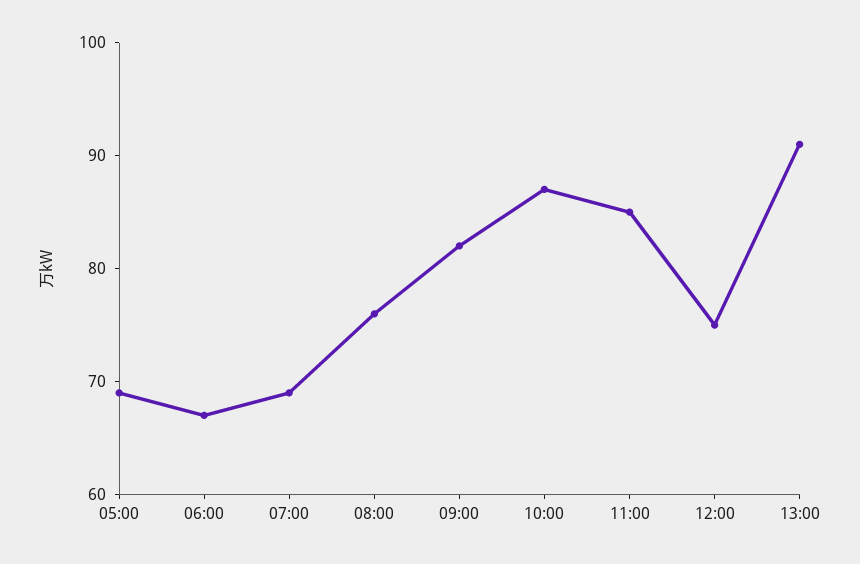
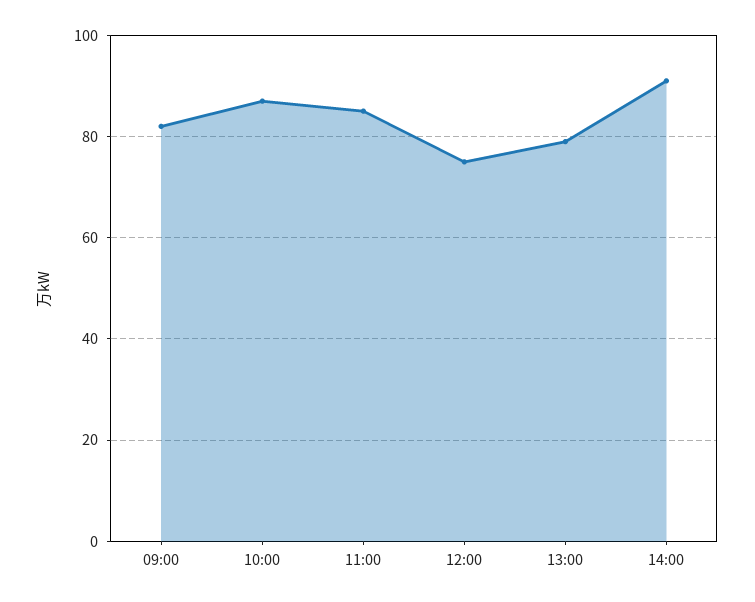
05:00: 69 -> none
06:00: 67 -> none
07:00: 69 -> none
08:00: 76 -> none
13:00: 91 -> 80
14:00: none -> 90

